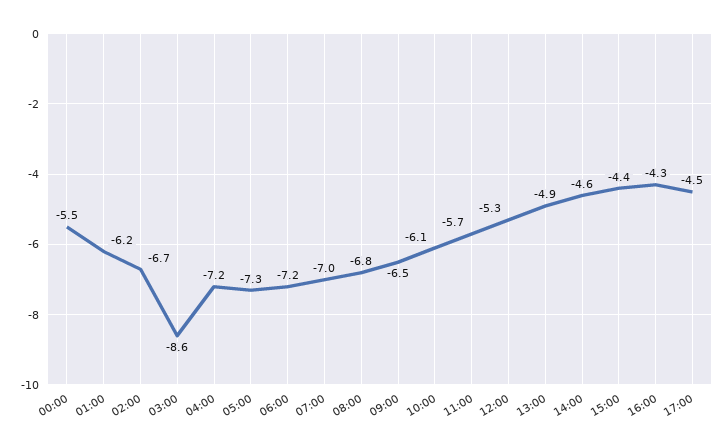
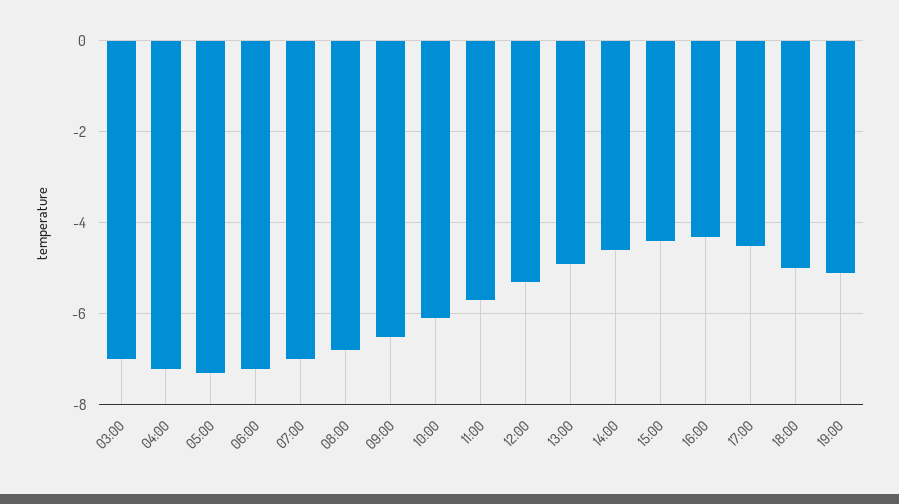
00:00: -5.5 -> none
01:00: -6.2 -> none
02:00: -6.7 -> none
03:00: -8.6 -> -7
18:00: none -> -5
19:00: none -> -5

